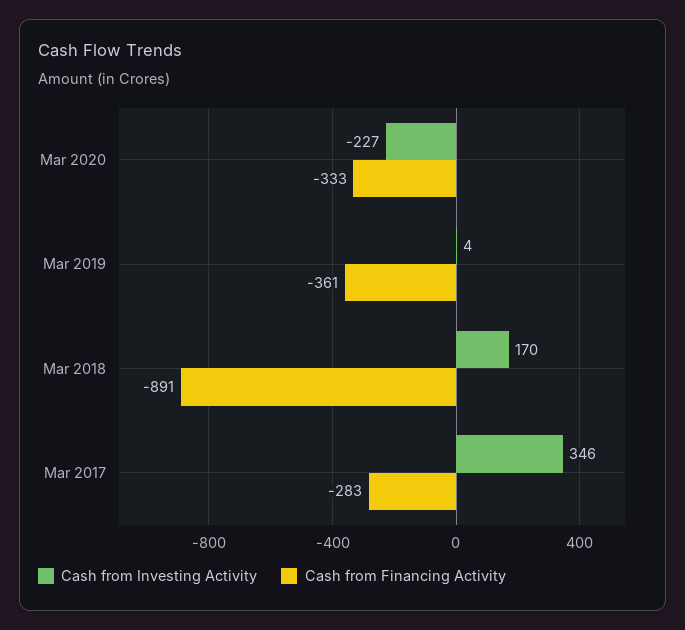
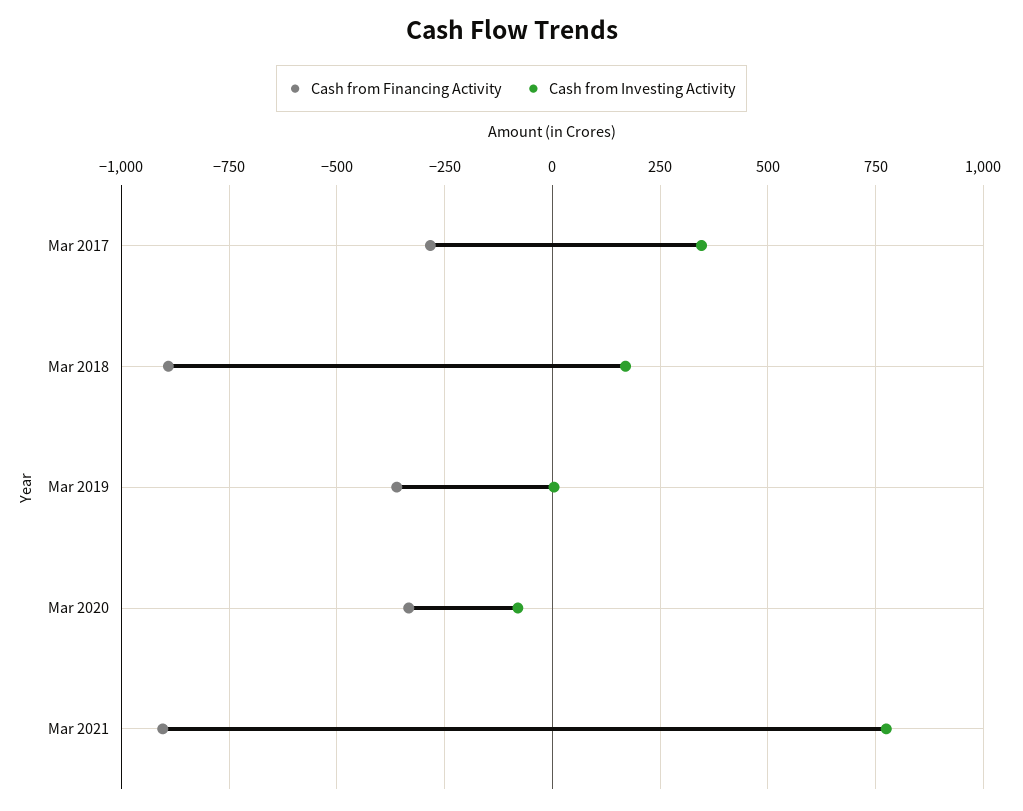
Cash from Investing Activity, Mar 2020: -227 -> -75
Cash from Financing Activity, Mar 2021: none -> -900
Cash from Investing Activity, Mar 2021: none -> 775

